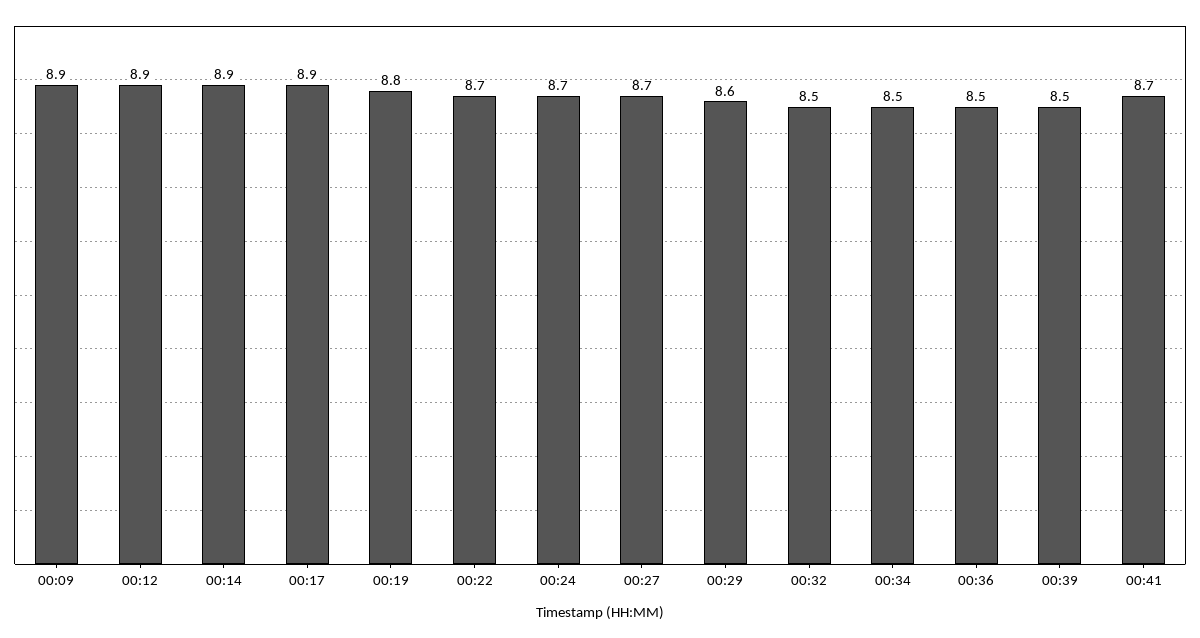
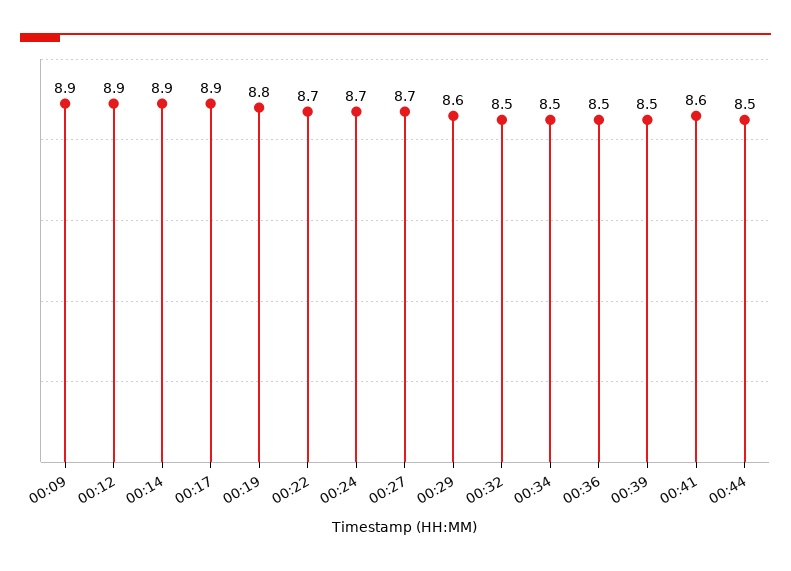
00:41: 8.7 -> 8.6
00:44: none -> 8.5

